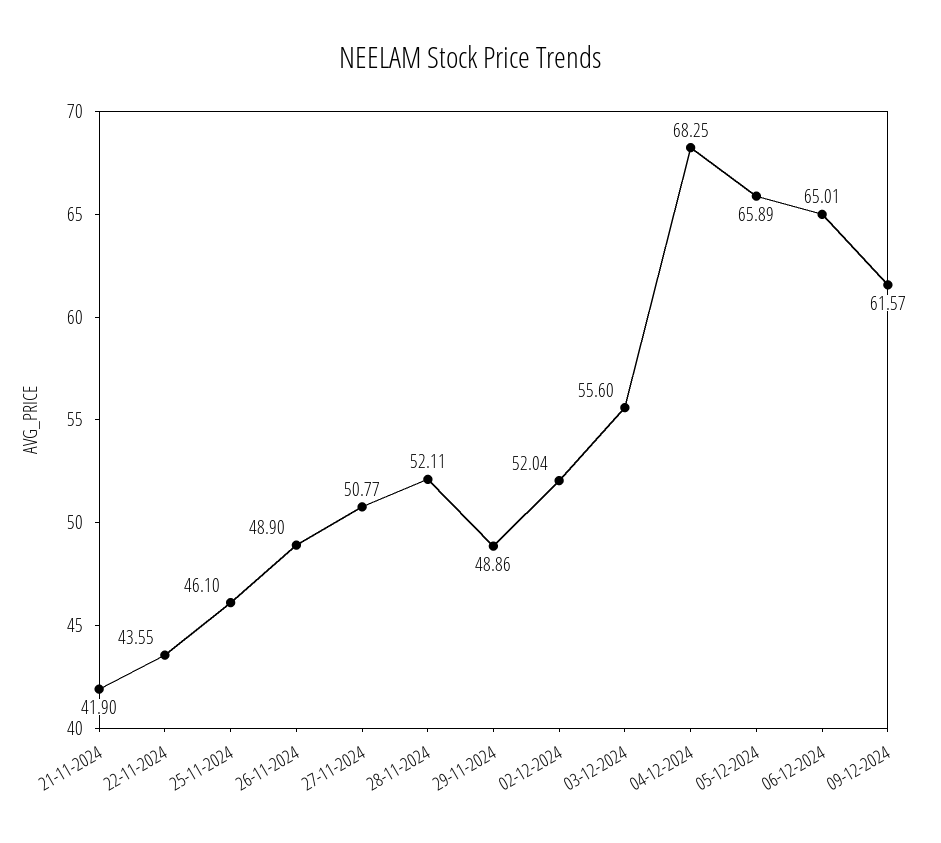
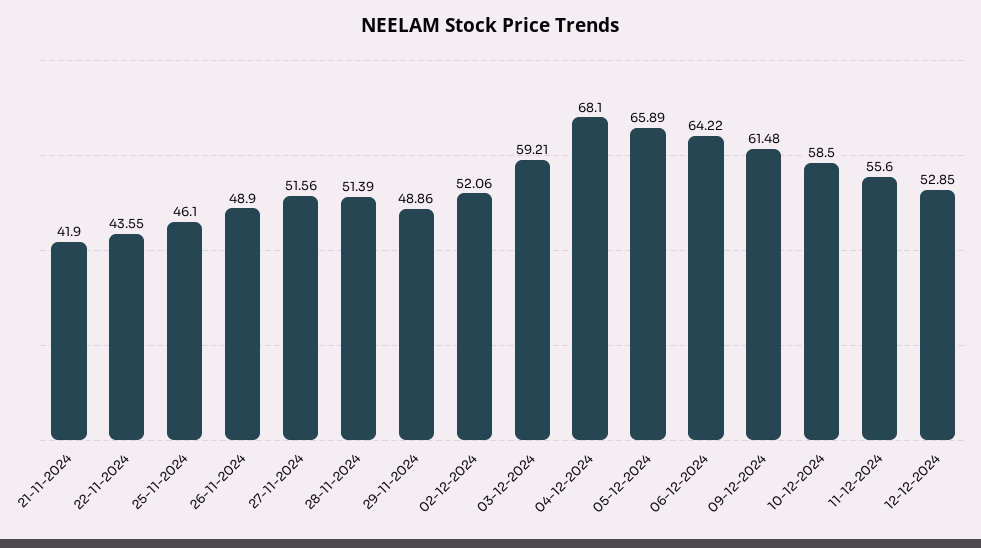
27-11-2024: 50.77 -> 51.56
28-11-2024: 52.11 -> 51.39
02-12-2024: 52.04 -> 52.06
03-12-2024: 55.6 -> 59.21
04-12-2024: 68.25 -> 68.1
06-12-2024: 65.01 -> 64.22
09-12-2024: 61.57 -> 61.48
10-12-2024: none -> 58.5
11-12-2024: none -> 55.6
12-12-2024: none -> 52.85

